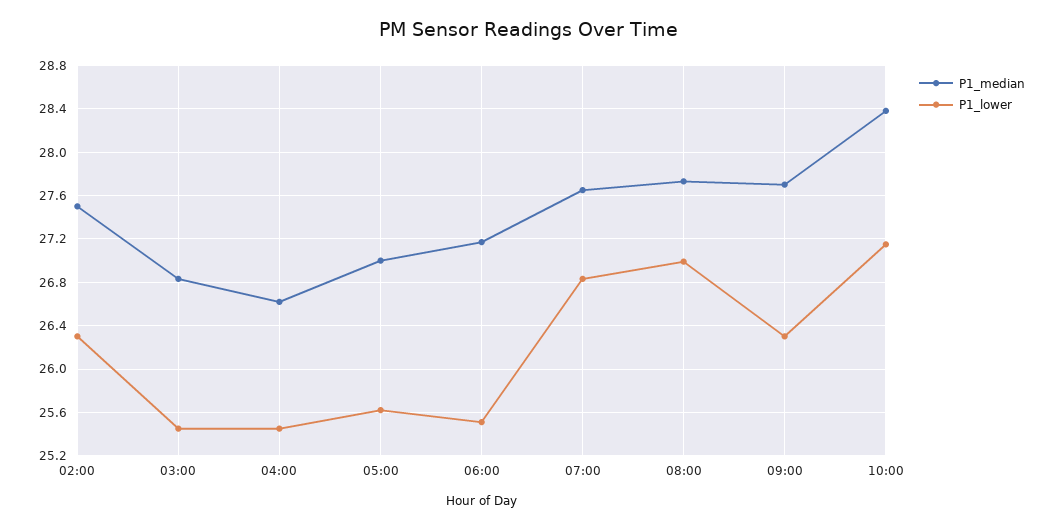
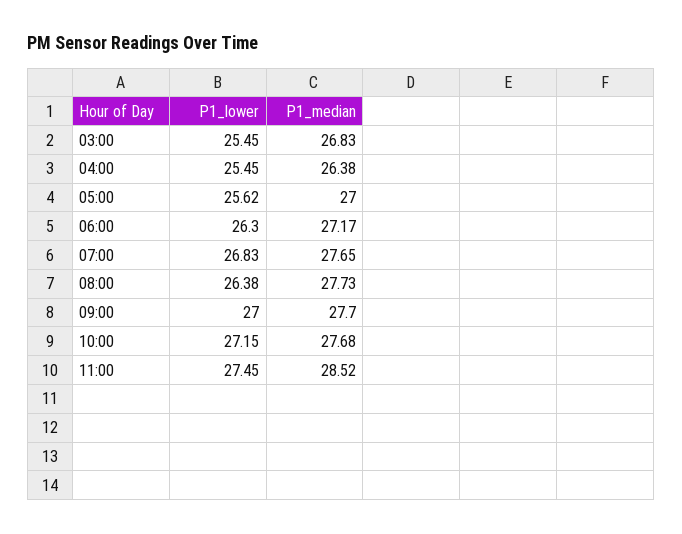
P1_median, 02:00: 27.5 -> none
P1_lower, 02:00: 26.3 -> none
P1_median, 04:00: 26.6 -> 26.38
P1_lower, 06:00: 25.5 -> 26.3
P1_lower, 08:00: 27 -> 26.38
P1_lower, 09:00: 26.3 -> 27
P1_median, 10:00: 28.4 -> 27.68
P1_lower, 11:00: none -> 27.45
P1_median, 11:00: none -> 28.52

